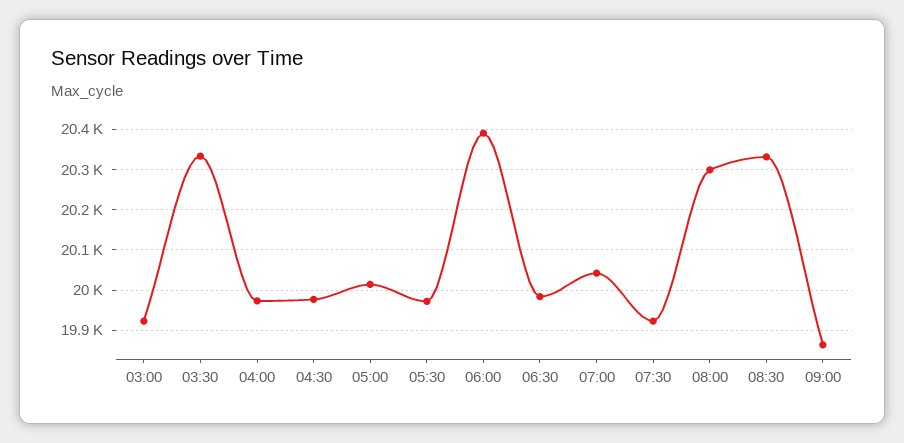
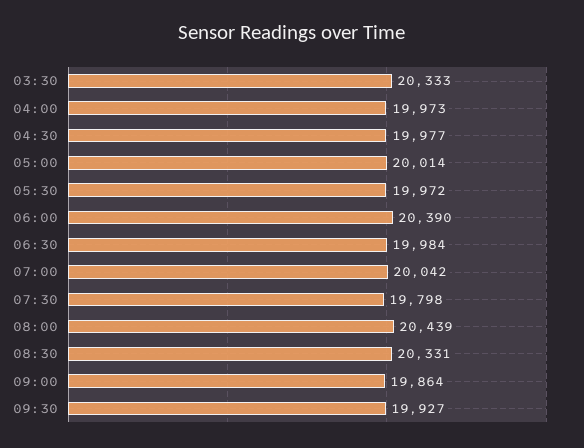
03:00: 19920 -> none
07:30: 19920 -> 19798
08:00: 20300 -> 20439
09:30: none -> 19927

